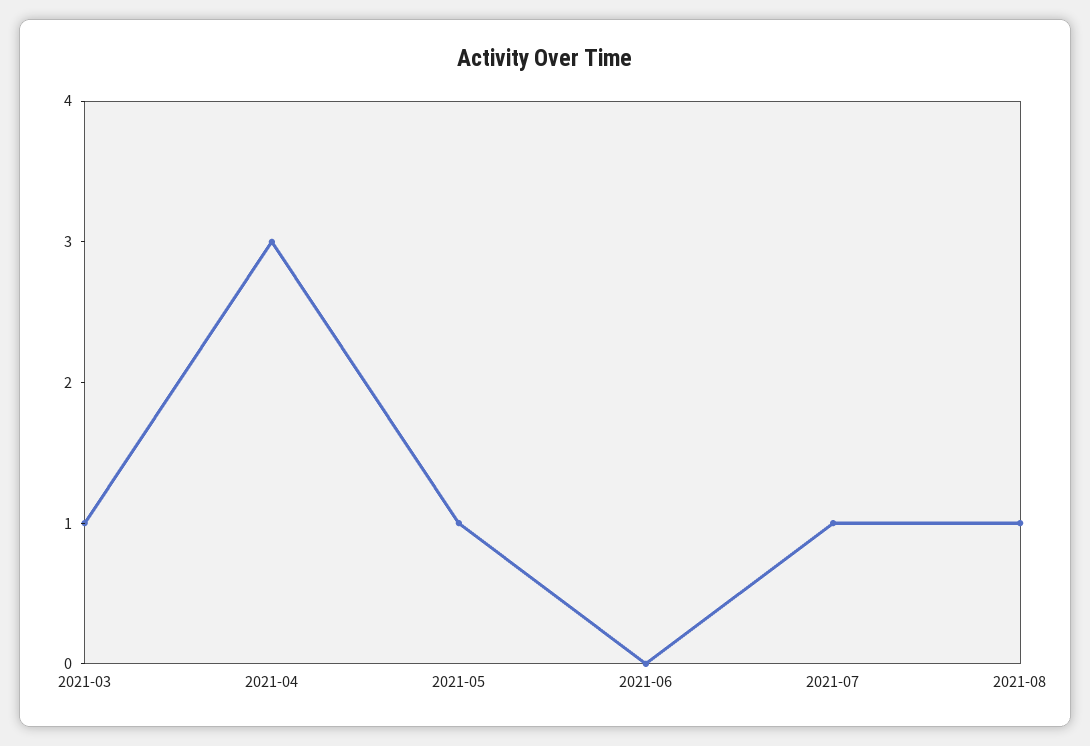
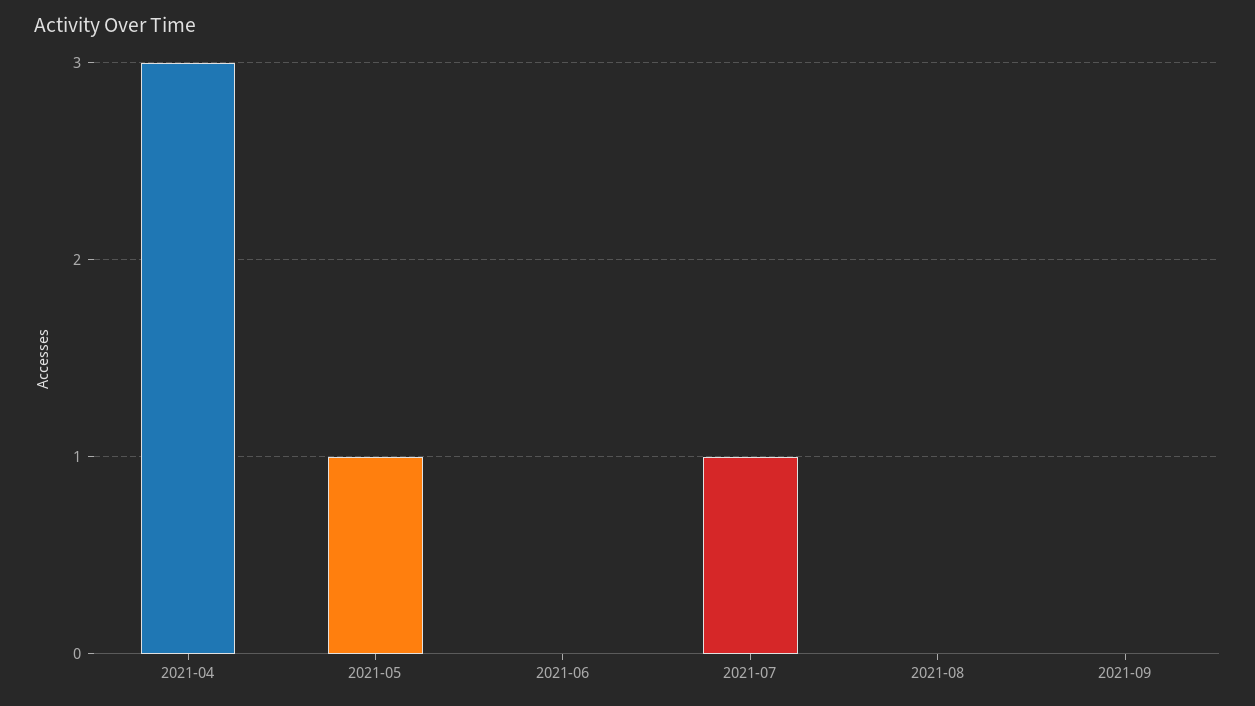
2021-03: 1 -> none
2021-08: 1 -> 0
2021-09: none -> 0

